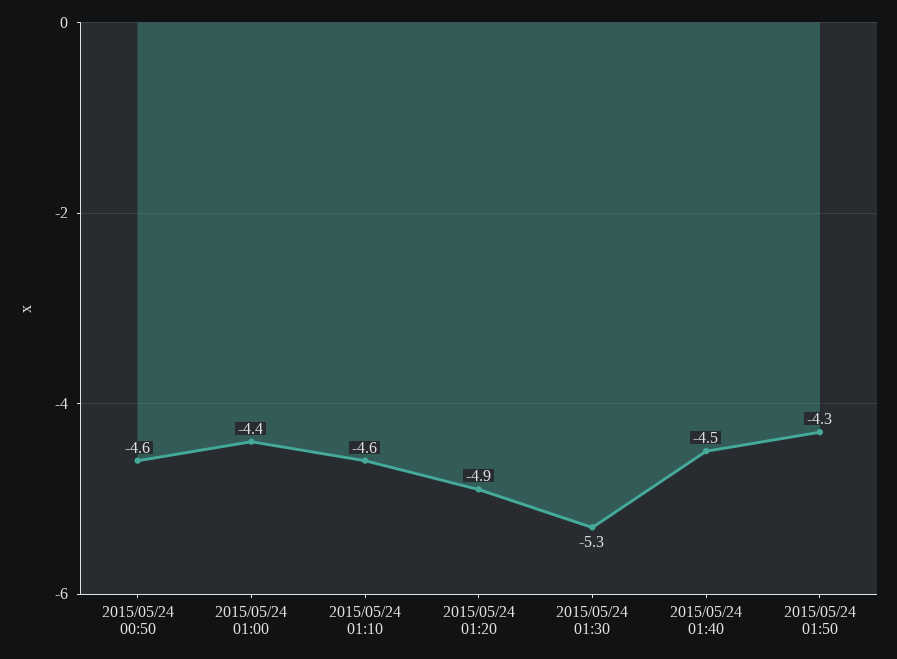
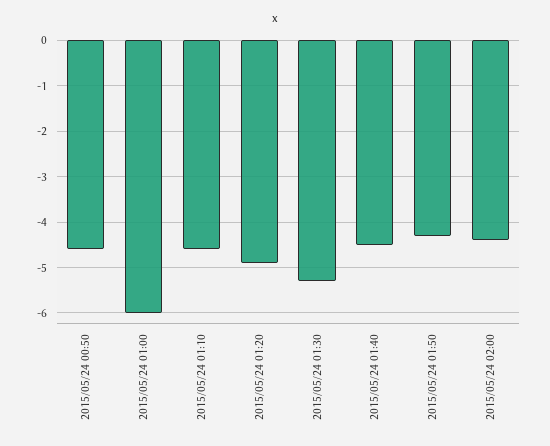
2015/05/24 01:00: -4.4 -> -6
2015/05/24 02:00: none -> -4.5

